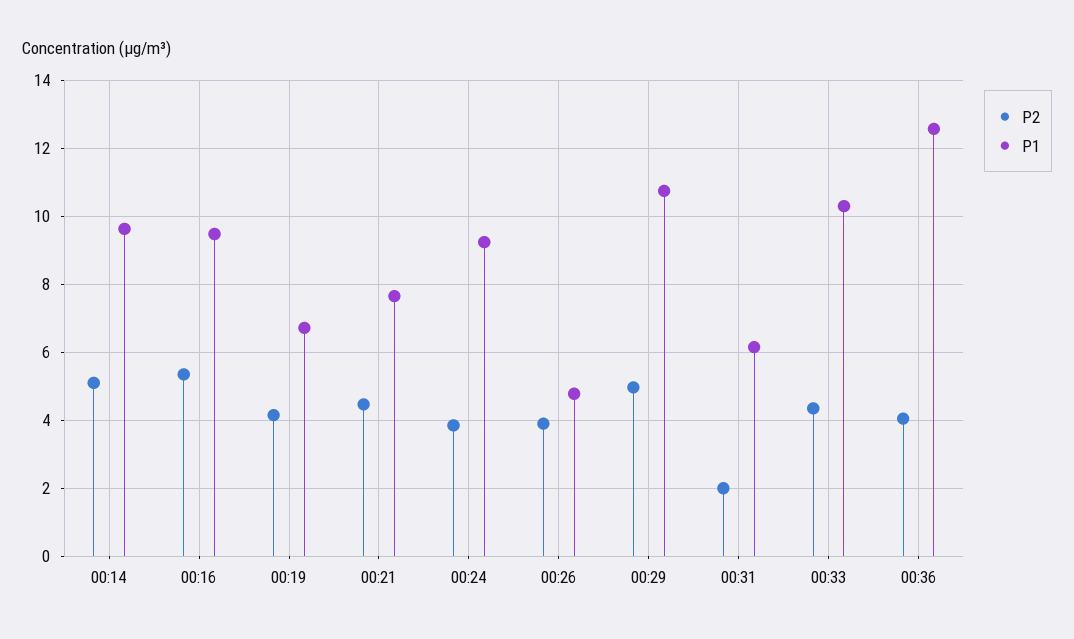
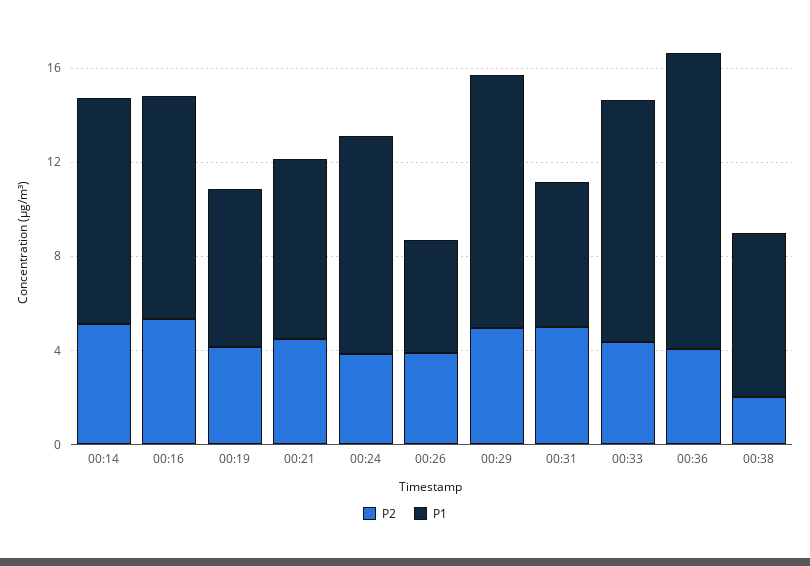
P2, 00:31: 2 -> 5
P2, 00:38: none -> 2
P1, 00:38: none -> 7

